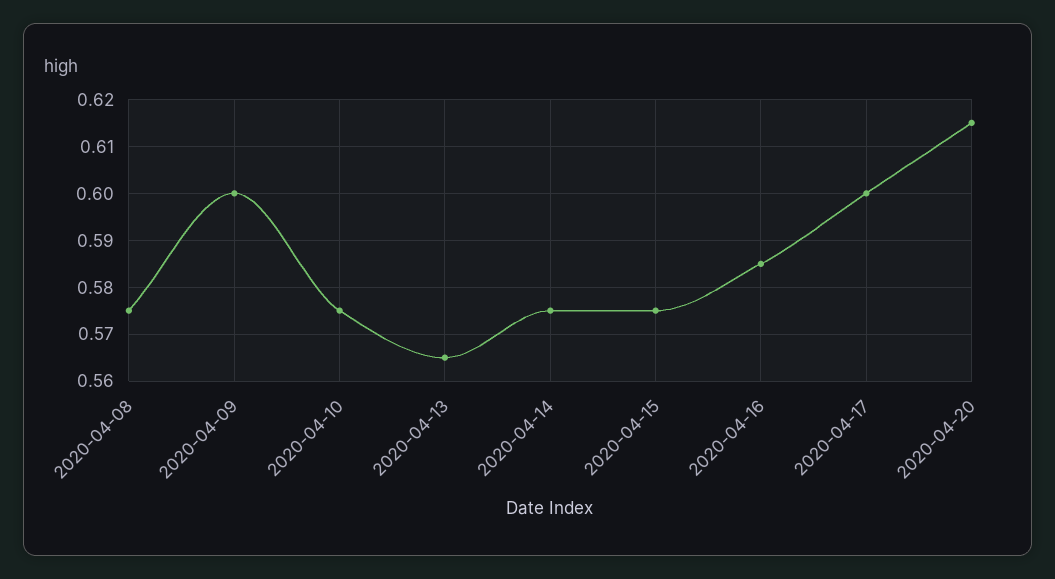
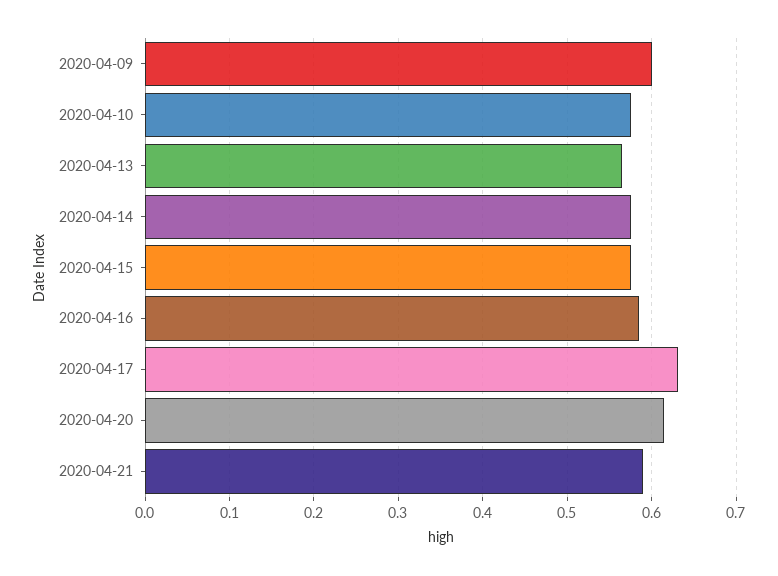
2020-04-08: 0.575 -> none
2020-04-17: 0.6 -> 0.63
2020-04-21: none -> 0.59

